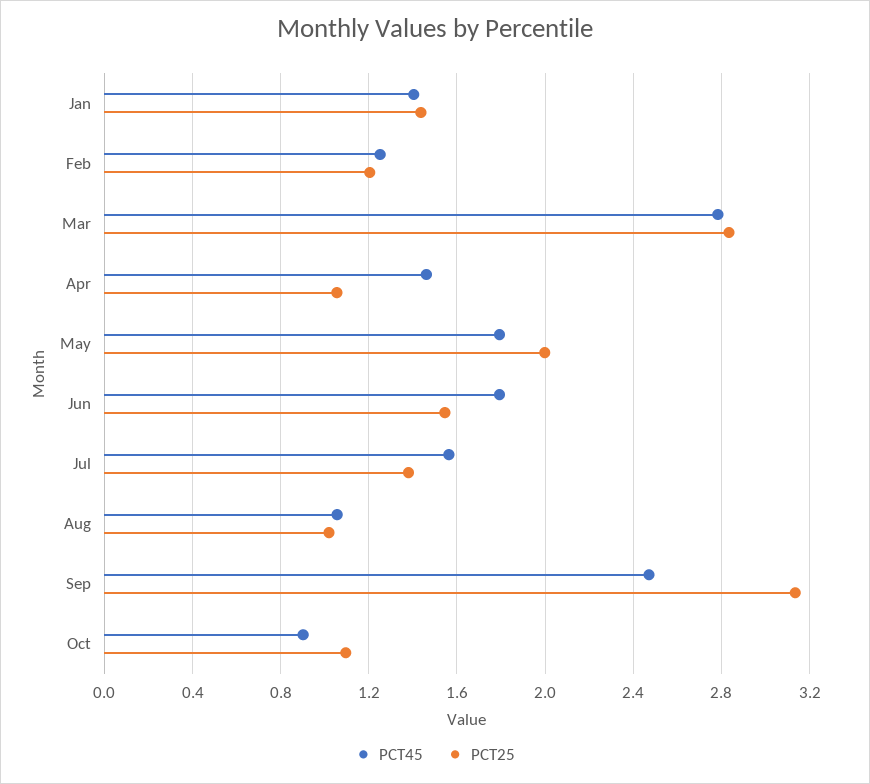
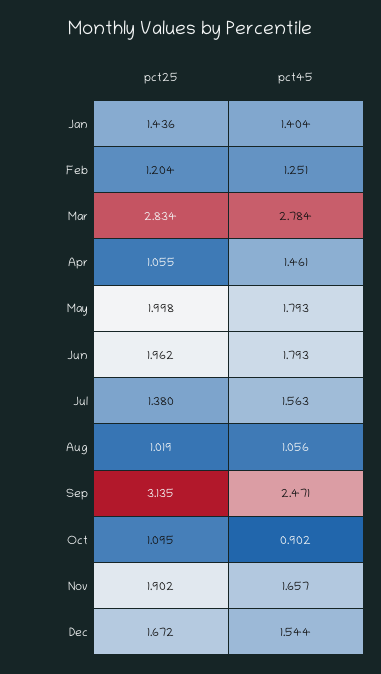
PCT25, Jun: 1.55 -> 1.962
PCT25, Nov: none -> 1.902
PCT45, Nov: none -> 1.657
PCT25, Dec: none -> 1.672
PCT45, Dec: none -> 1.544

